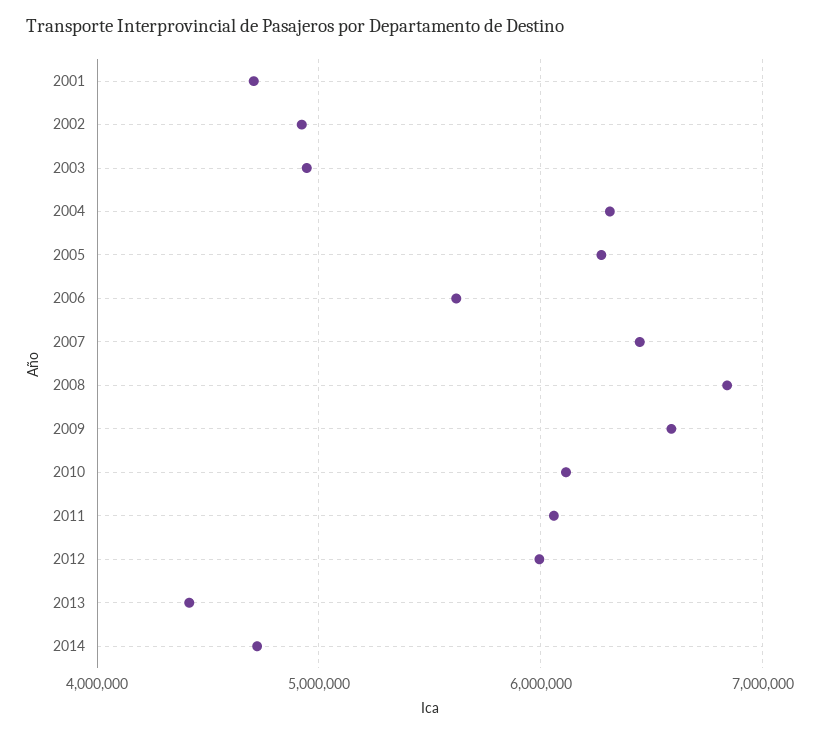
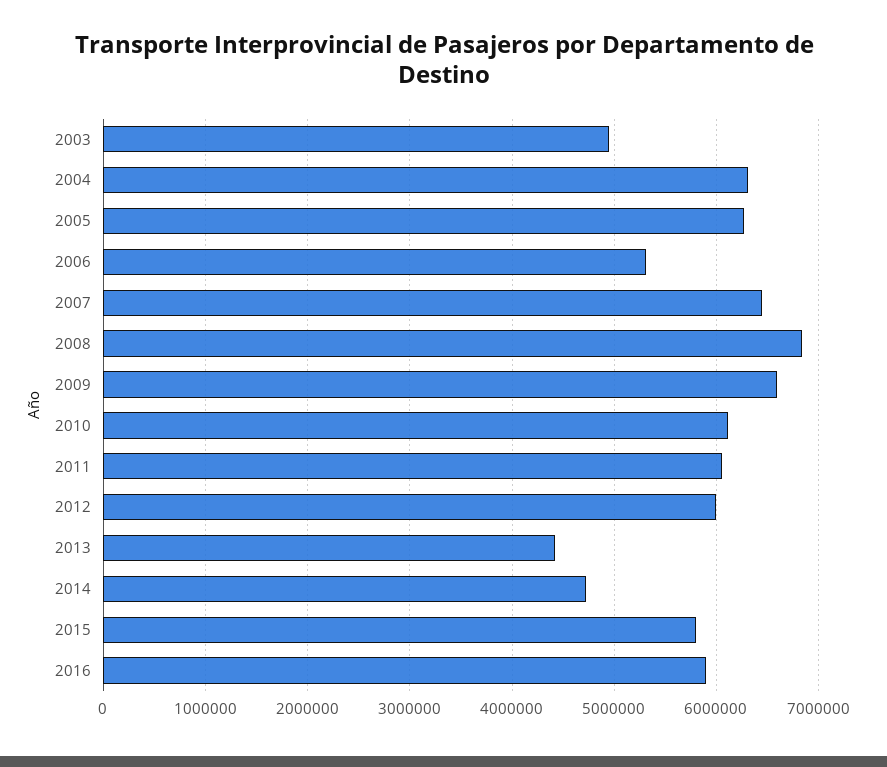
2001: 4700000 -> none
2002: 4900000 -> none
2006: 5600000 -> 5300000
2015: none -> 5800000
2016: none -> 5900000

